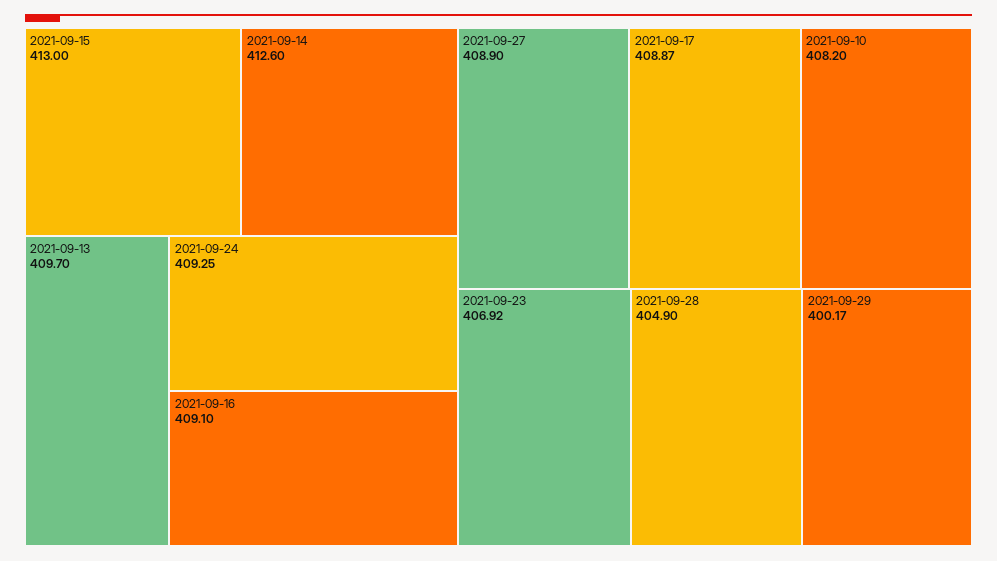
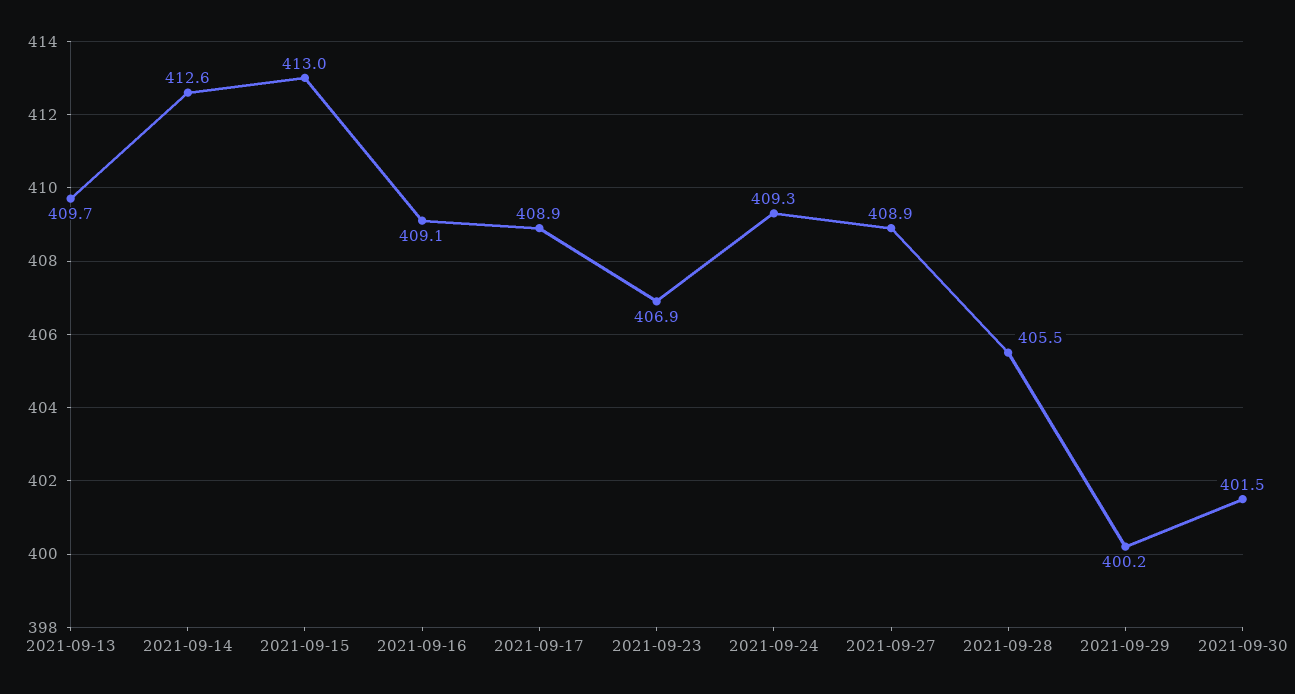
2021-09-10: 408.2 -> none
2021-09-28: 404.9 -> 405.5
2021-09-30: none -> 401.5

